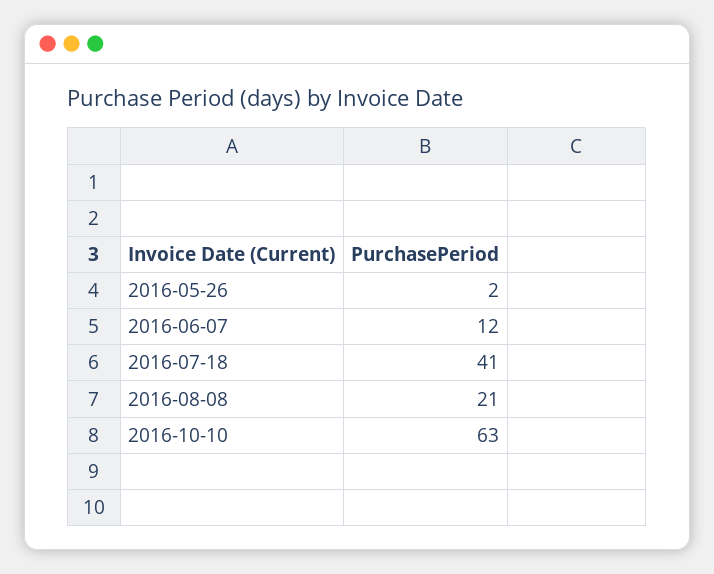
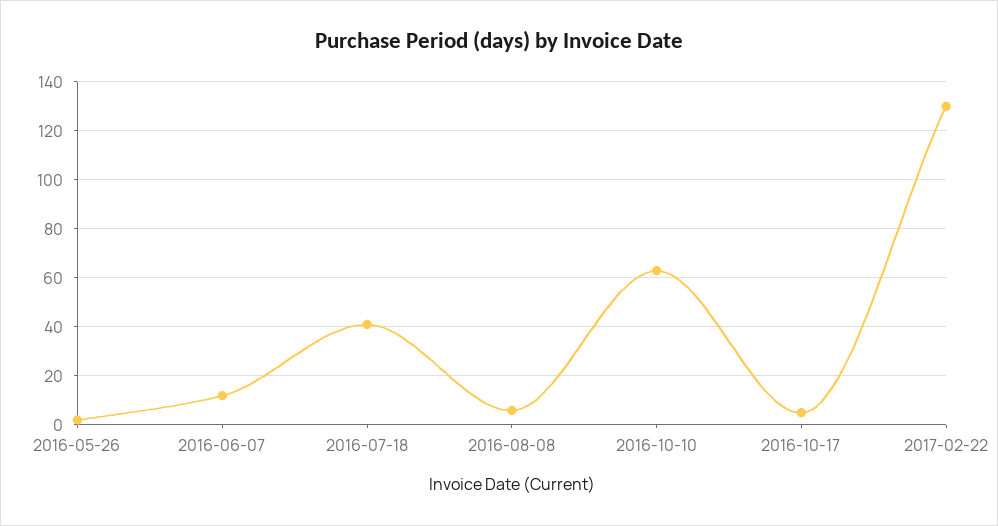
2016-08-08: 21 -> 5
2016-10-17: none -> 5
2017-02-22: none -> 130

